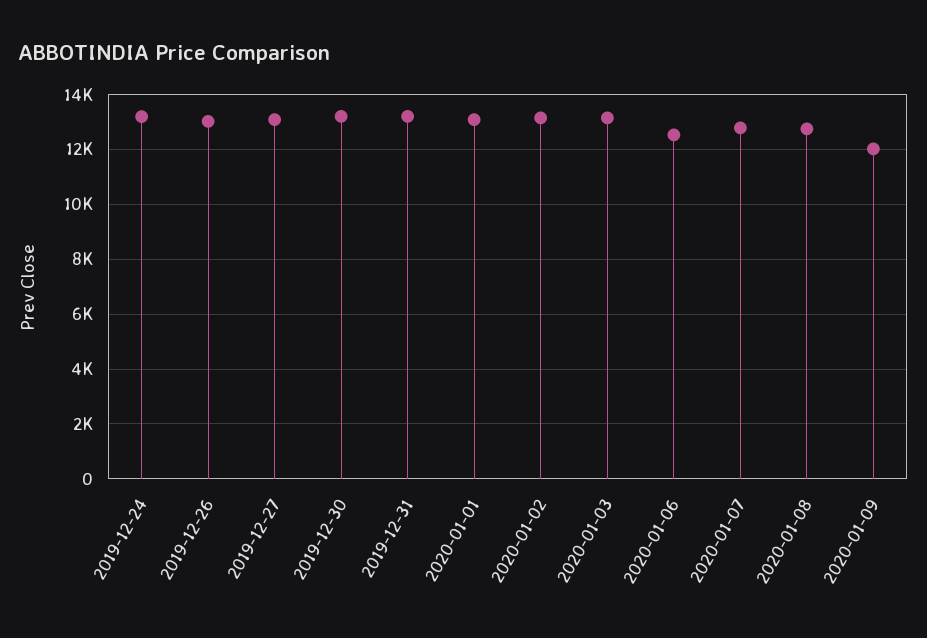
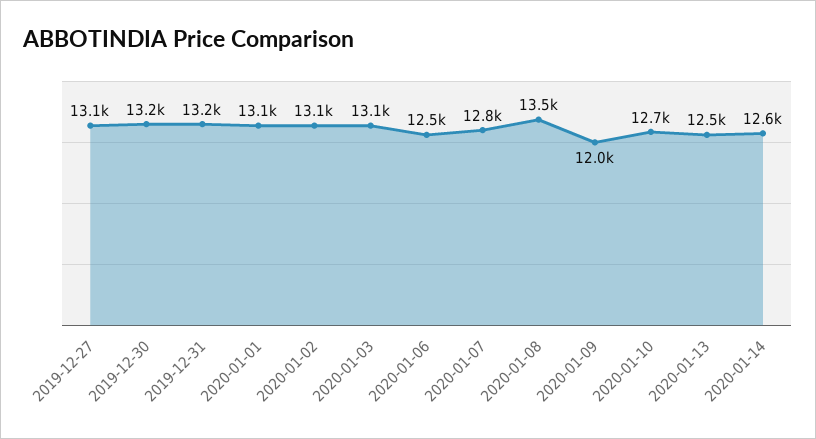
2019-12-24: 13250 -> none
2019-12-26: 13000 -> none
2020-01-08: 12750 -> 13500
2020-01-10: none -> 12700
2020-01-13: none -> 12500
2020-01-14: none -> 12600

